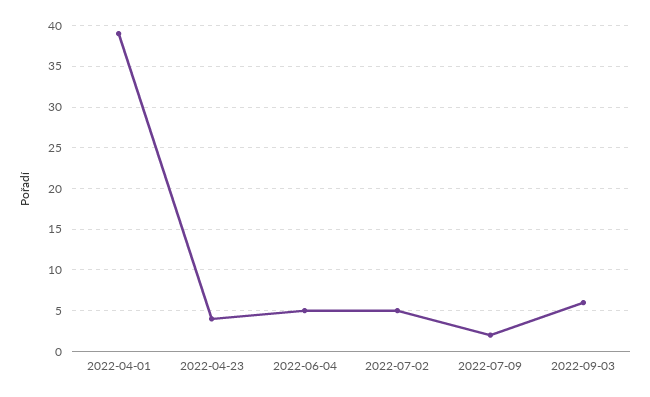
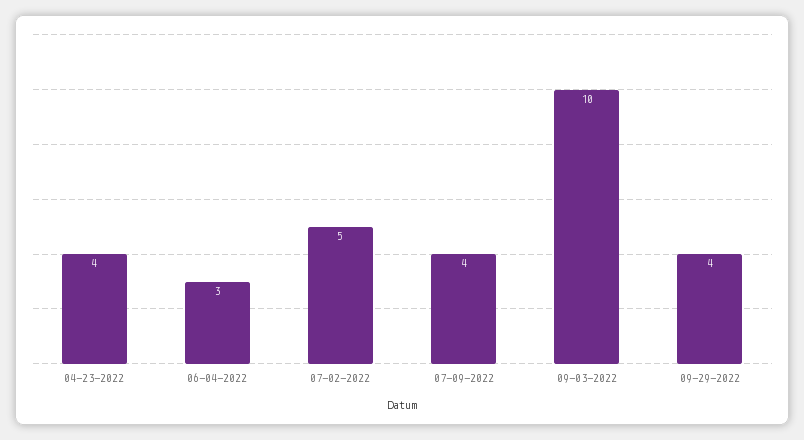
2022-04-01: 39 -> none
2022-06-04: 5 -> 3
2022-07-09: 2 -> 4
2022-09-03: 6 -> 10
09-29-2022: none -> 4

